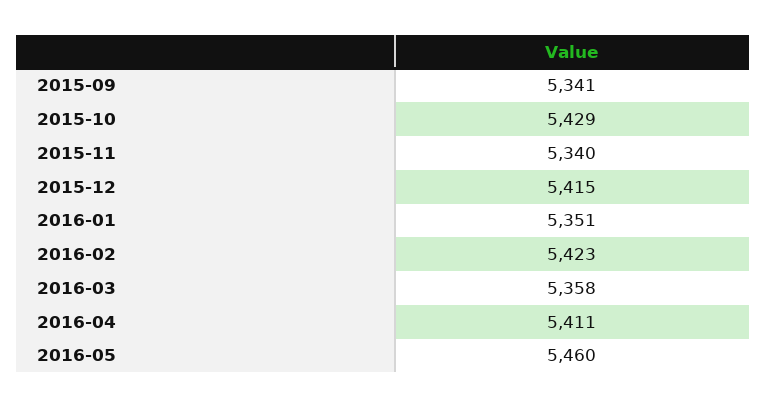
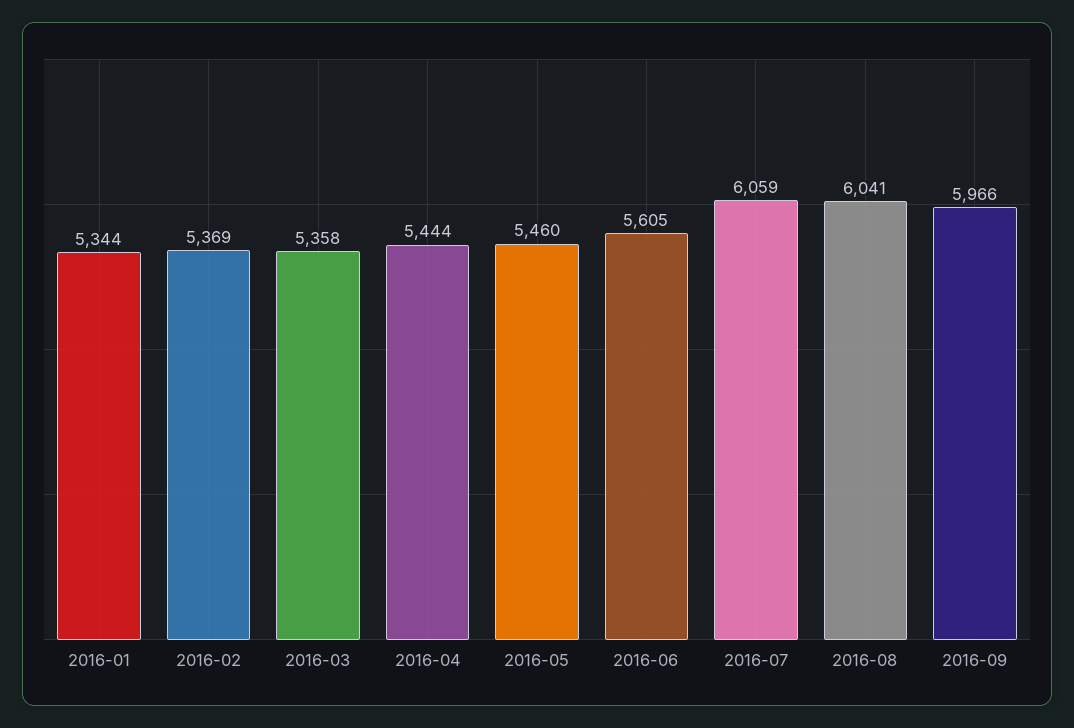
2015-09: 5341 -> none
2015-10: 5429 -> none
2015-11: 5340 -> none
2015-12: 5415 -> none
2016-01: 5351 -> 5344
2016-02: 5423 -> 5369
2016-04: 5411 -> 5444
2016-06: none -> 5605
2016-07: none -> 6059
2016-08: none -> 6041
2016-09: none -> 5966

